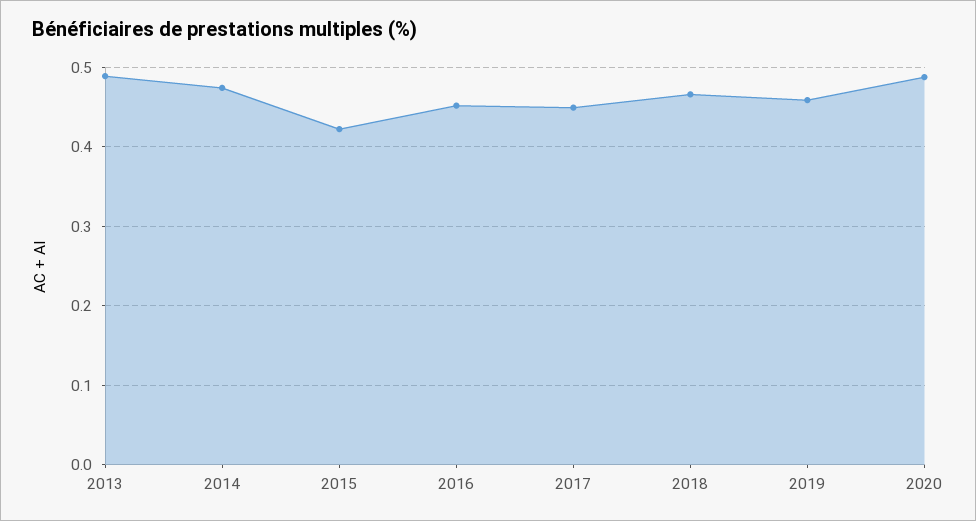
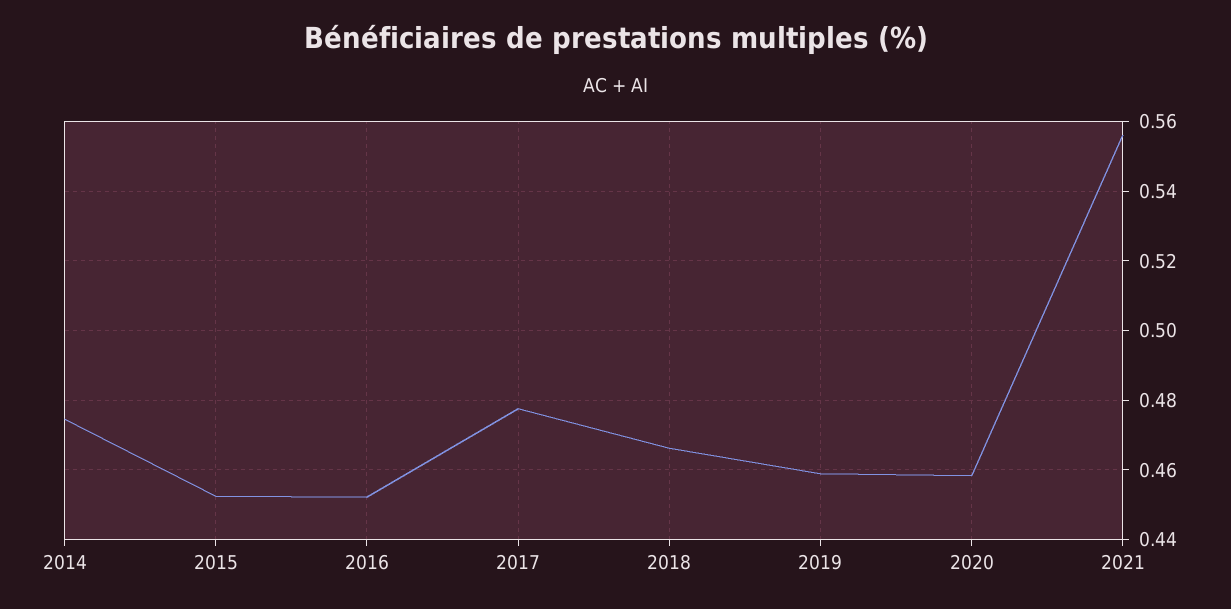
2013: 0.49 -> none
2015: 0.42 -> 0.452
2017: 0.45 -> 0.478
2020: 0.49 -> 0.458
2021: none -> 0.556

